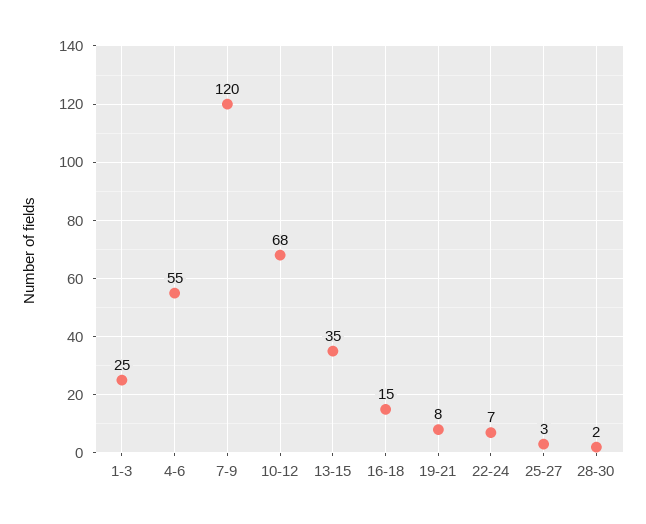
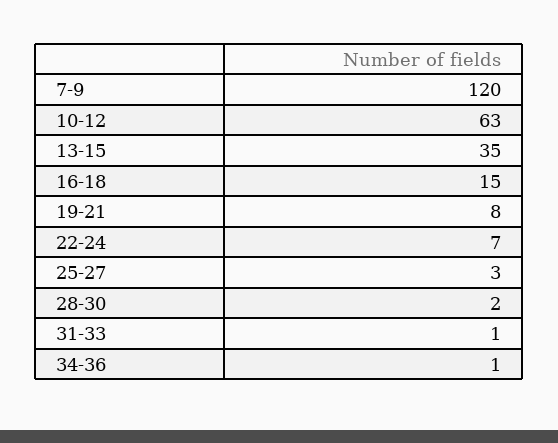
1-3: 25 -> none
4-6: 55 -> none
10-12: 68 -> 63
31-33: none -> 1
34-36: none -> 1

